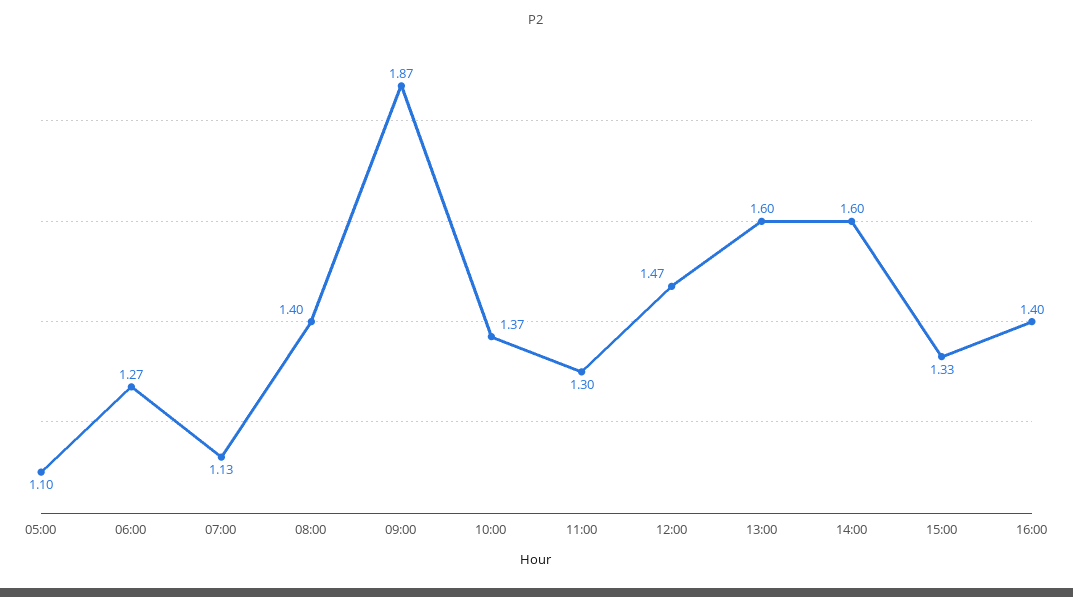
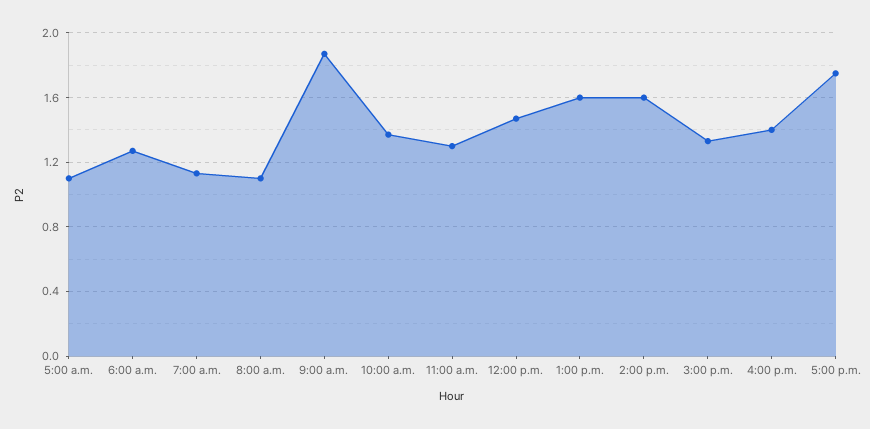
08:00: 1.4 -> 1.1
5:00 p.m.: none -> 1.75

